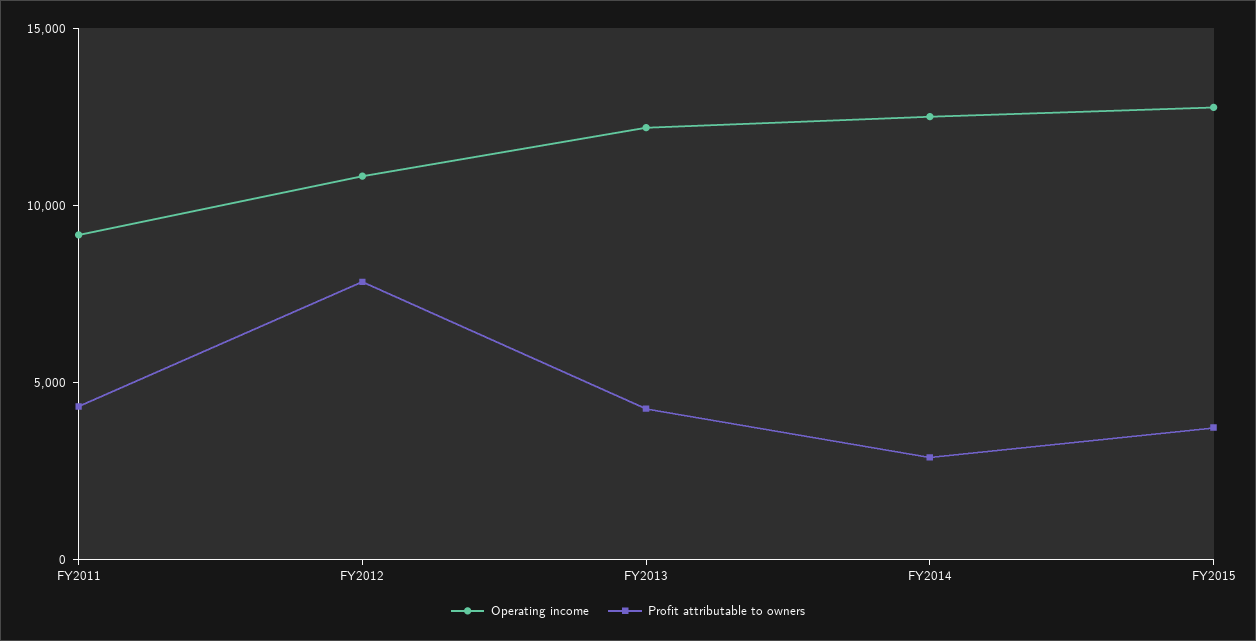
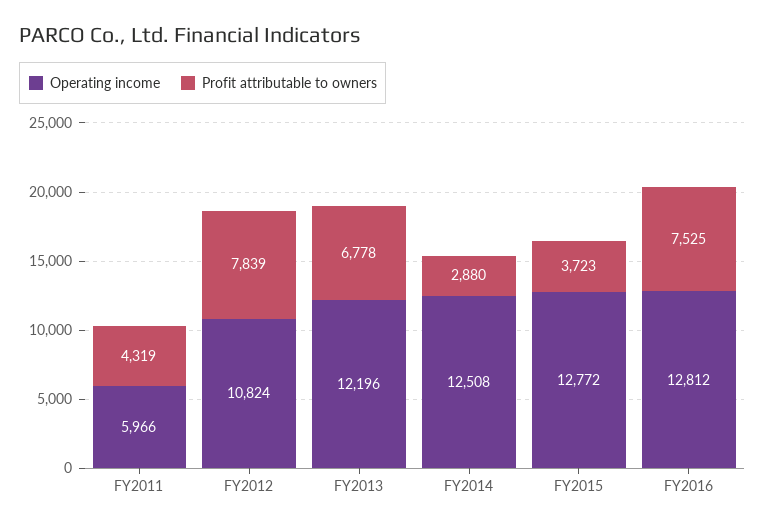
Operating income, FY2011: 9000 -> 5966
Profit attributable to owners, FY2013: 4000 -> 6778
Operating income, FY2016: none -> 12812
Profit attributable to owners, FY2016: none -> 7525

